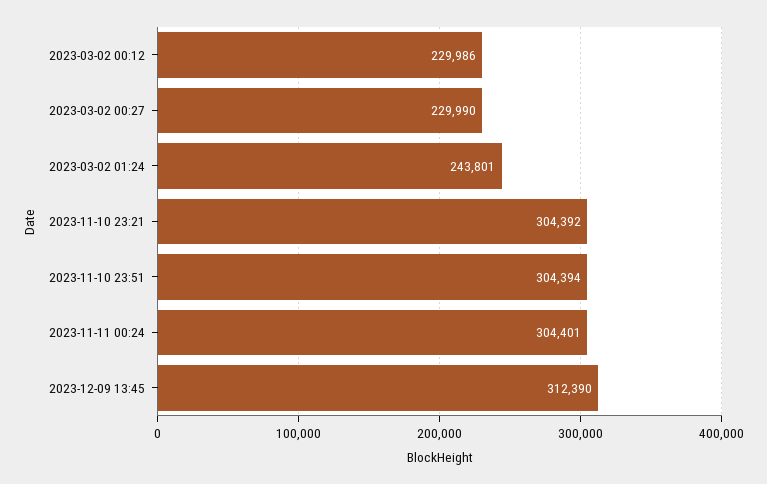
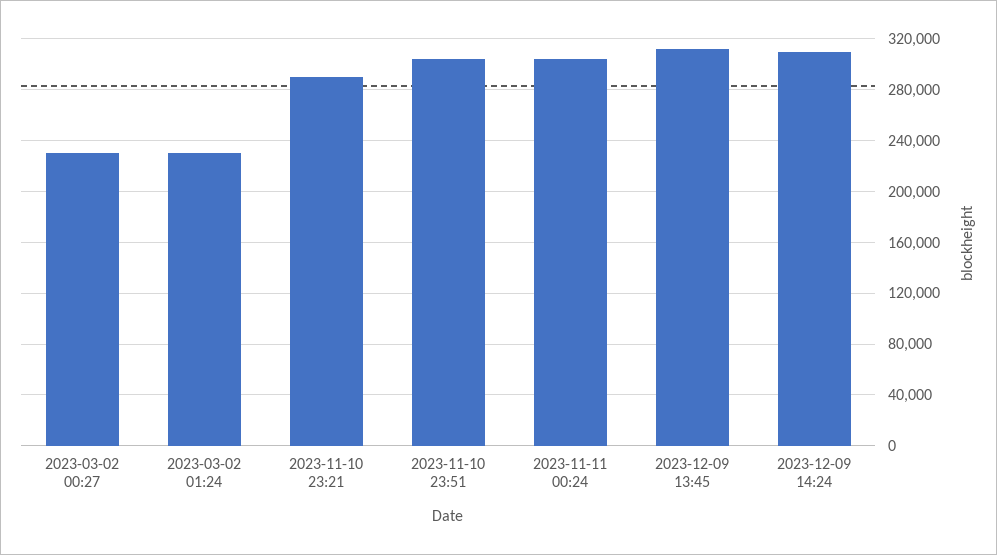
2023-03-02 00:12: 229986 -> none
2023-03-02 01:24: 243801 -> 230000
2023-11-10 23:21: 304392 -> 290000
2023-12-09 14:24: none -> 310000

